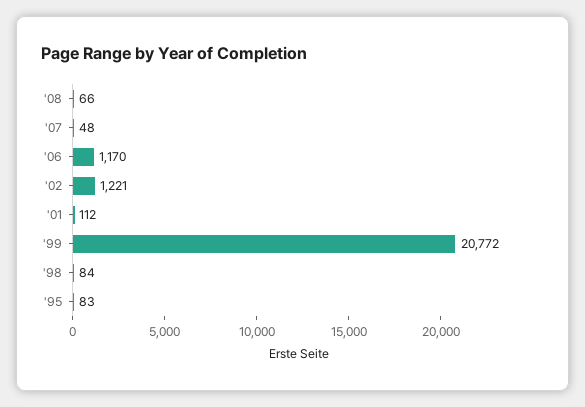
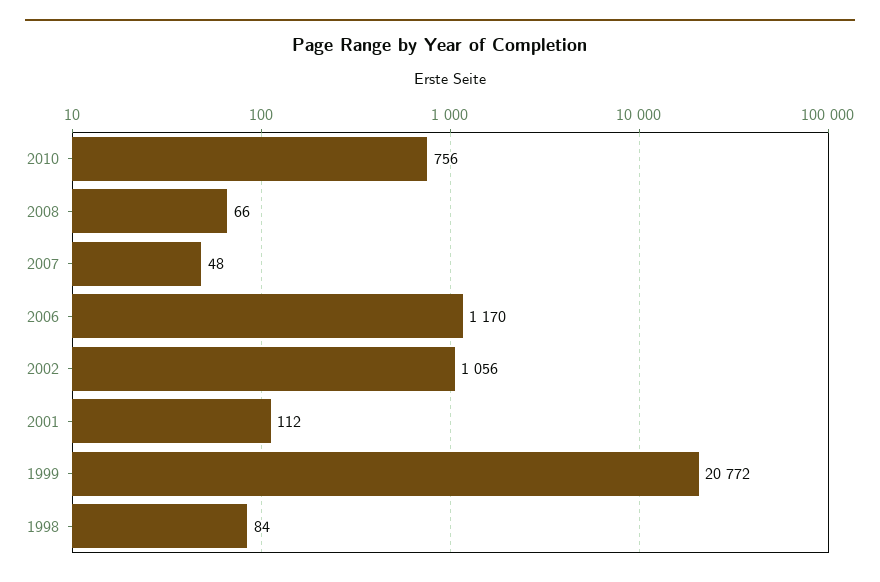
'02: 1221 -> 1056
'95: 83 -> none
2010: none -> 756

